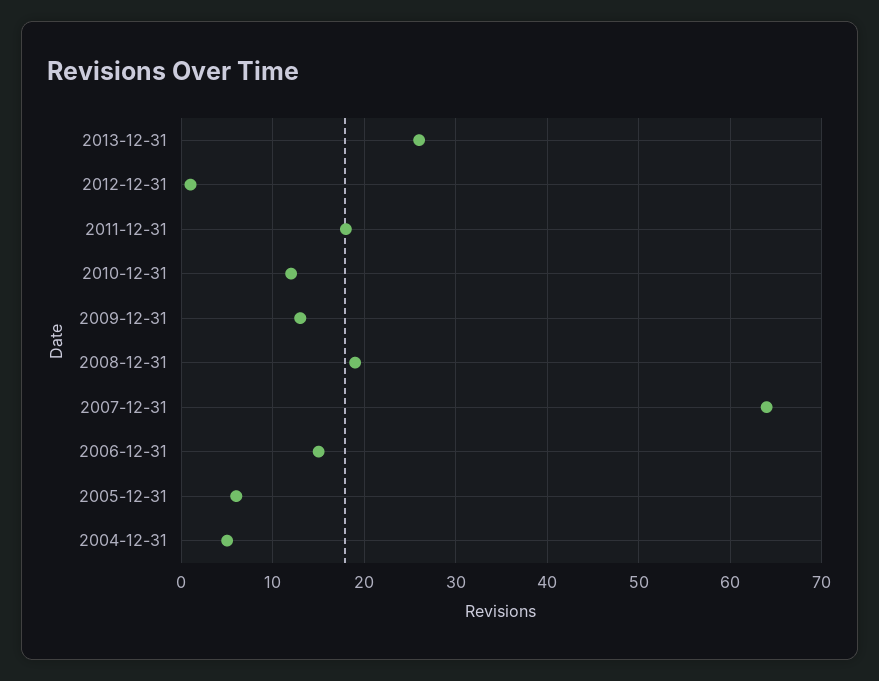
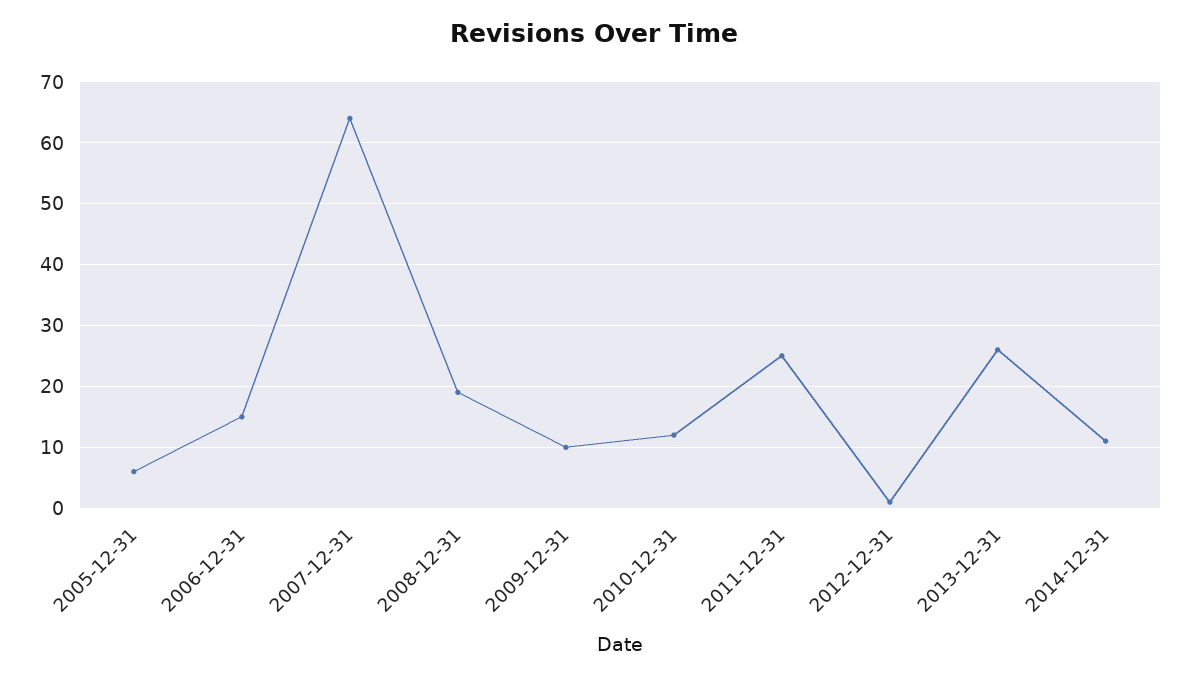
2011-12-31: 18 -> 25
2009-12-31: 13 -> 10
2004-12-31: 5 -> none
2014-12-31: none -> 11

